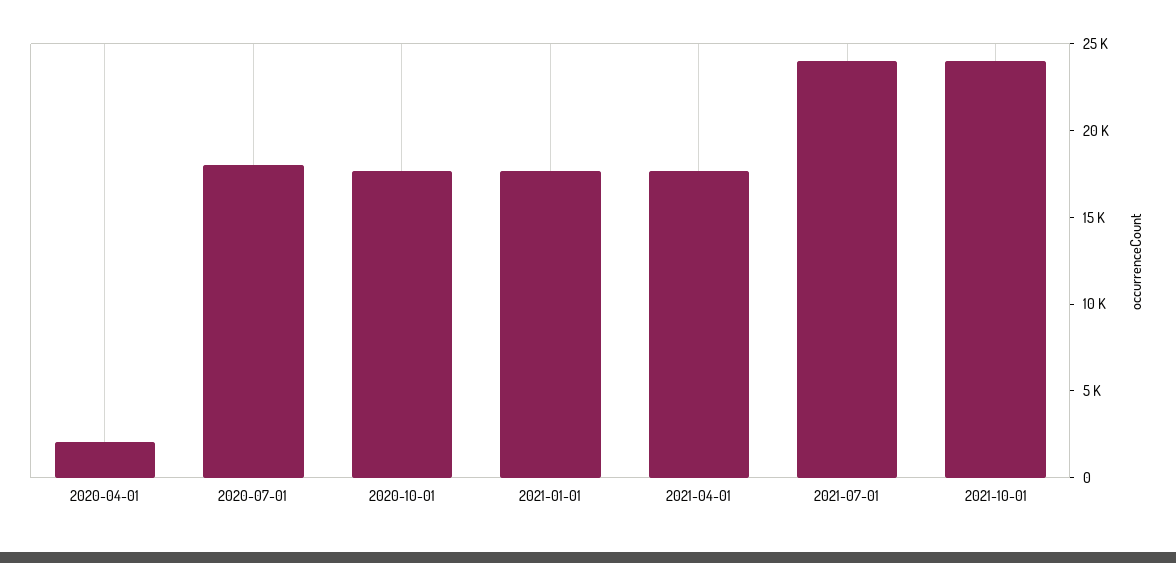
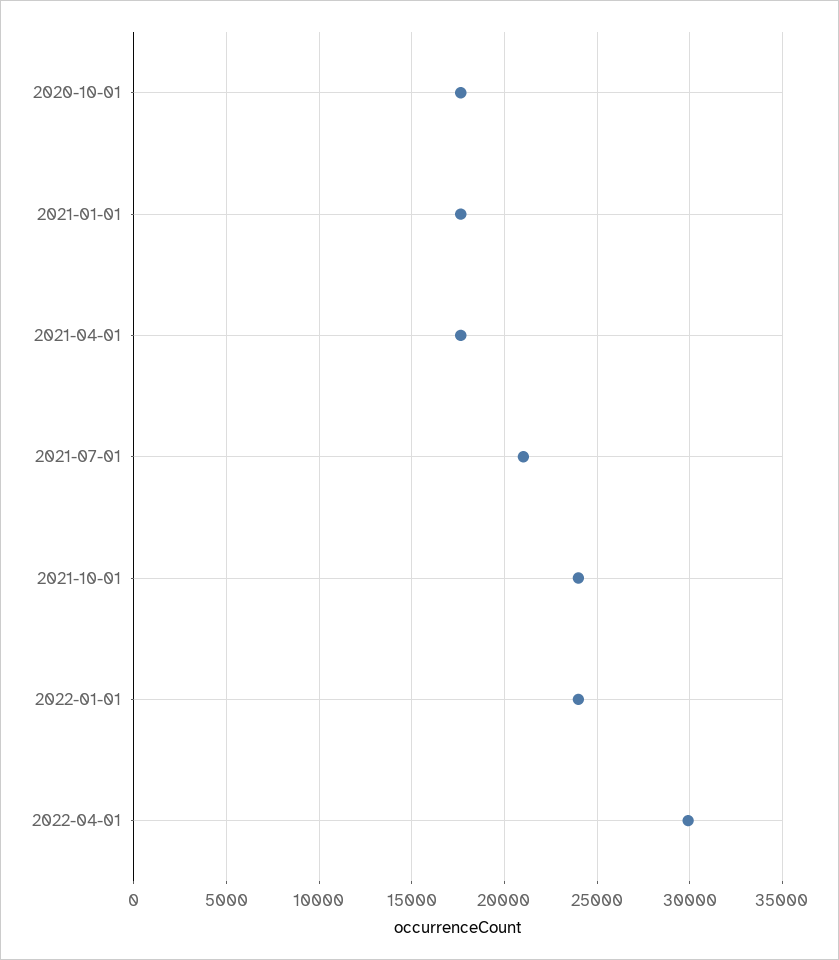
2020-04-01: 2000 -> none
2020-07-01: 18000 -> none
2021-07-01: 24000 -> 21000
2022-01-01: none -> 24000
2022-04-01: none -> 30000

